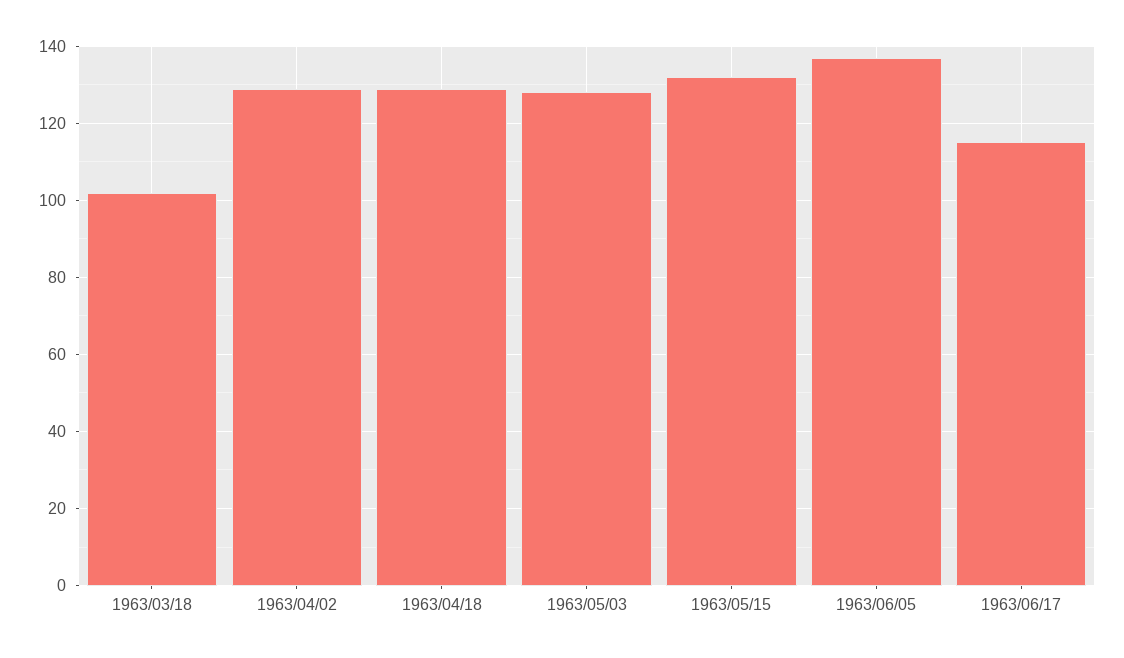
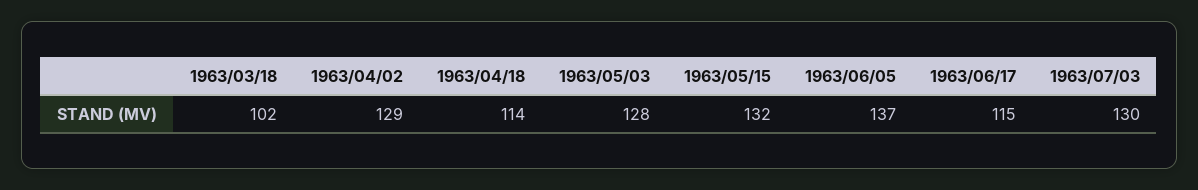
1963/04/18: 130 -> 114
1963/07/03: none -> 130

